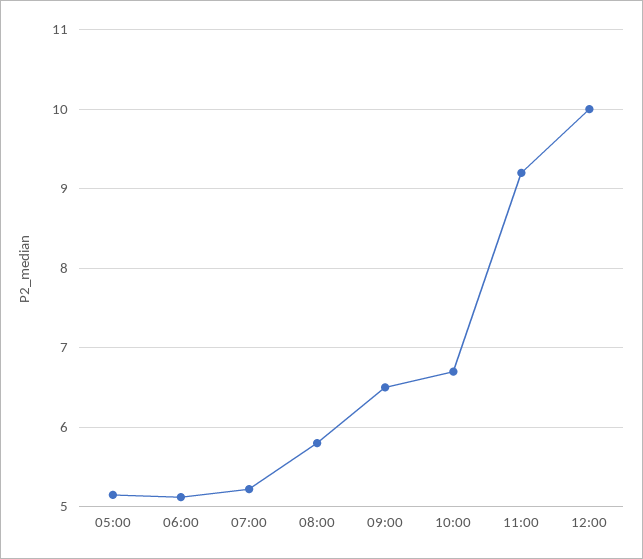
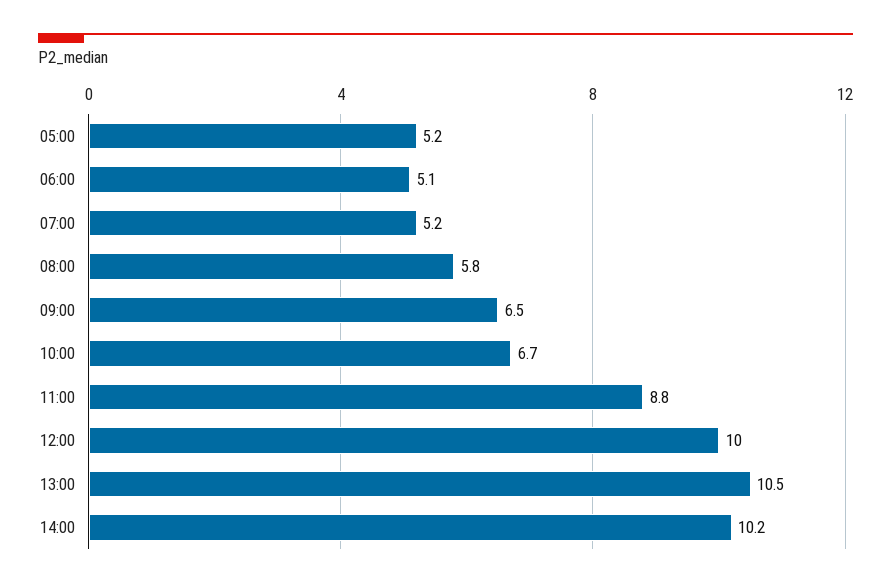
11:00: 9.2 -> 8.8
13:00: none -> 10.5
14:00: none -> 10.2

